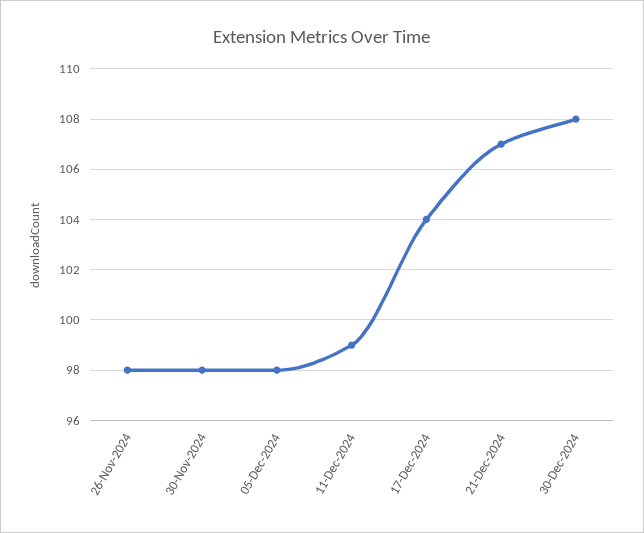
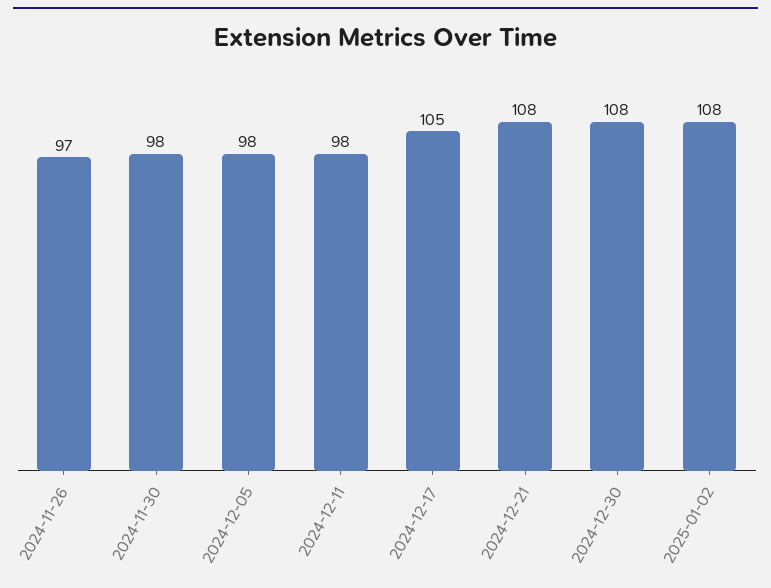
26-Nov-2024: 98 -> 97
11-Dec-2024: 99 -> 98
17-Dec-2024: 104 -> 105
21-Dec-2024: 107 -> 108
2025-01-02: none -> 108

